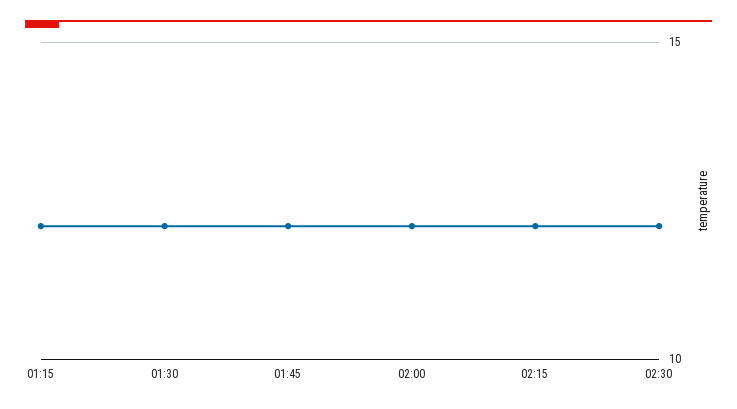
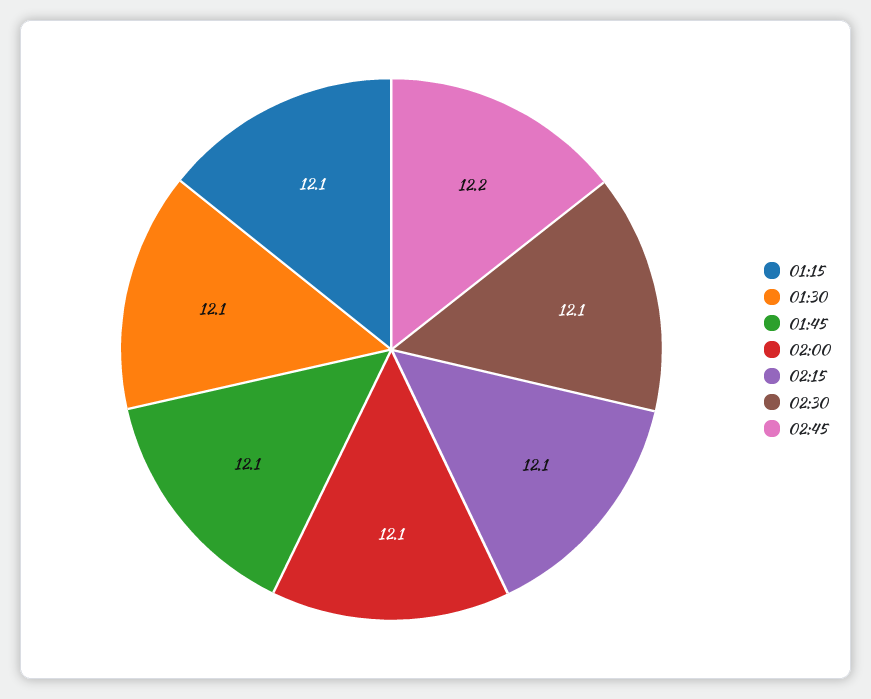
02:45: none -> 12.2

